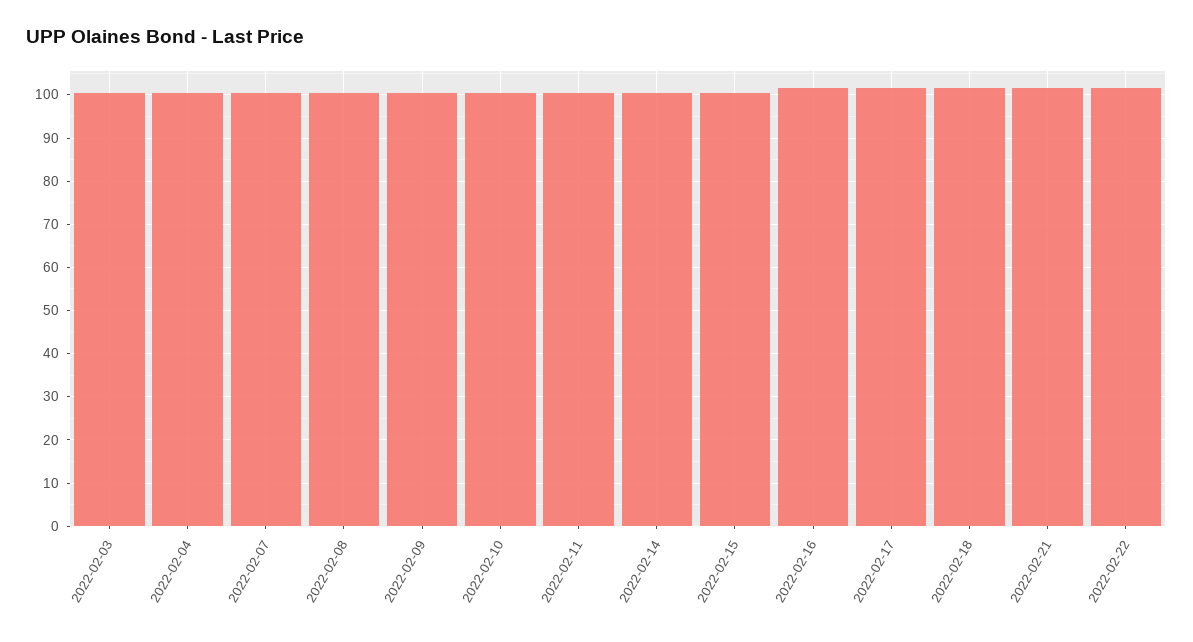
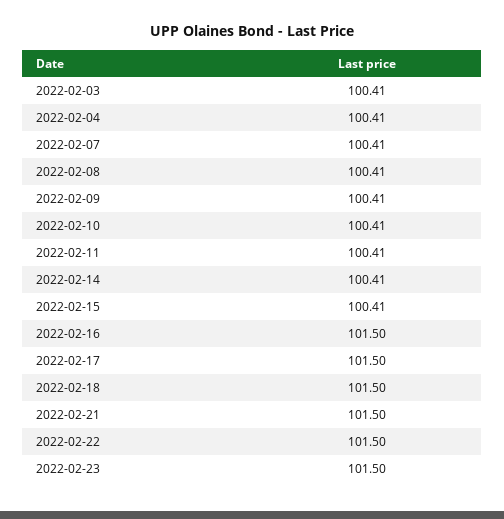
2022-02-23: none -> 101.5

